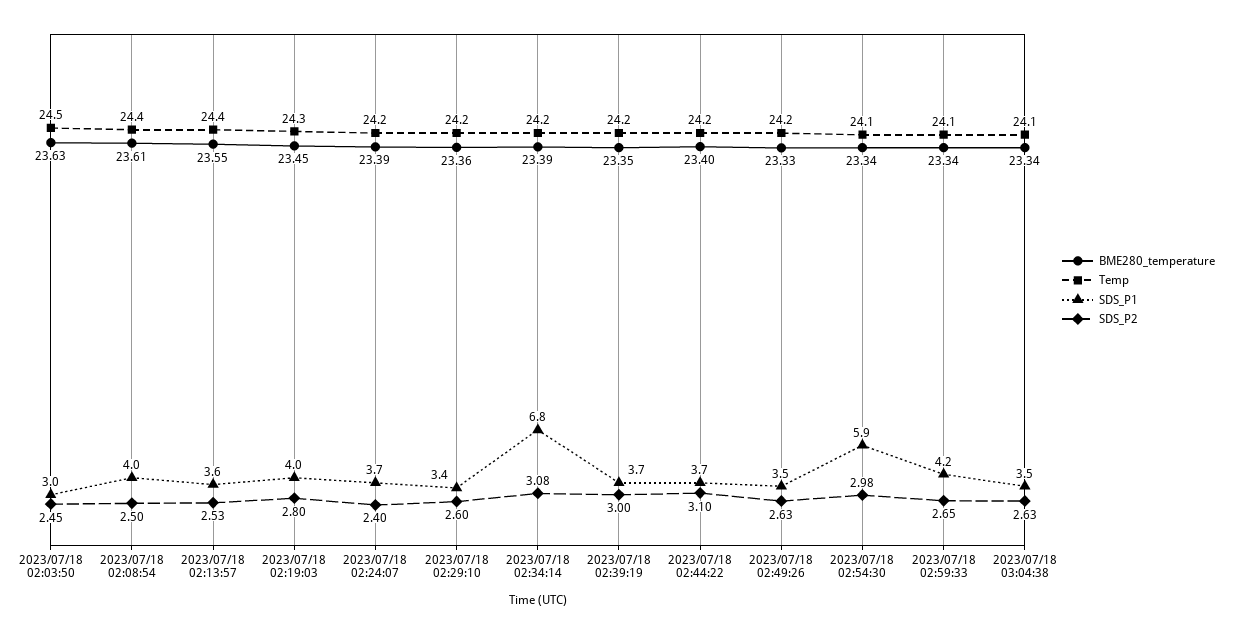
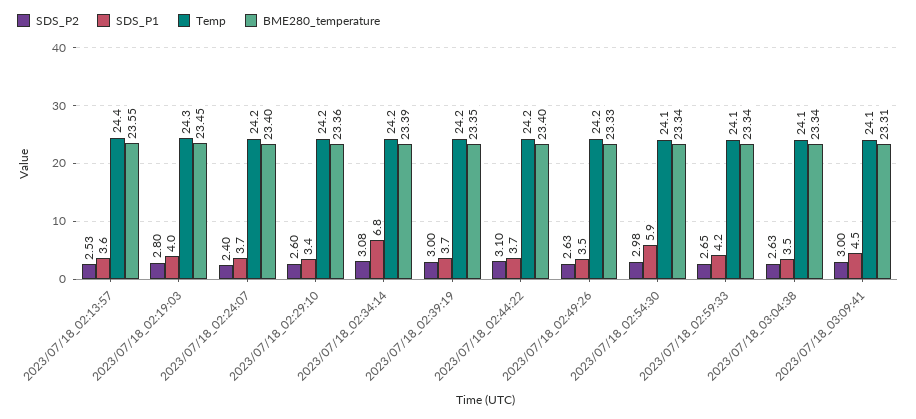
BME280_temperature, 2023/07/18 02:03:50: 23.63 -> none
Temp, 2023/07/18 02:03:50: 24.5 -> none
SDS_P1, 2023/07/18 02:03:50: 3 -> none
SDS_P2, 2023/07/18 02:03:50: 2.45 -> none
BME280_temperature, 2023/07/18 02:08:54: 23.61 -> none
Temp, 2023/07/18 02:08:54: 24.4 -> none
SDS_P1, 2023/07/18 02:08:54: 4 -> none
SDS_P2, 2023/07/18 02:08:54: 2.5 -> none
BME280_temperature, 2023/07/18 02:24:07: 23.39 -> 23.4
SDS_P2, 2023/07/18_03:09:41: none -> 3
SDS_P1, 2023/07/18_03:09:41: none -> 4.5
Temp, 2023/07/18_03:09:41: none -> 24.1
BME280_temperature, 2023/07/18_03:09:41: none -> 23.31

